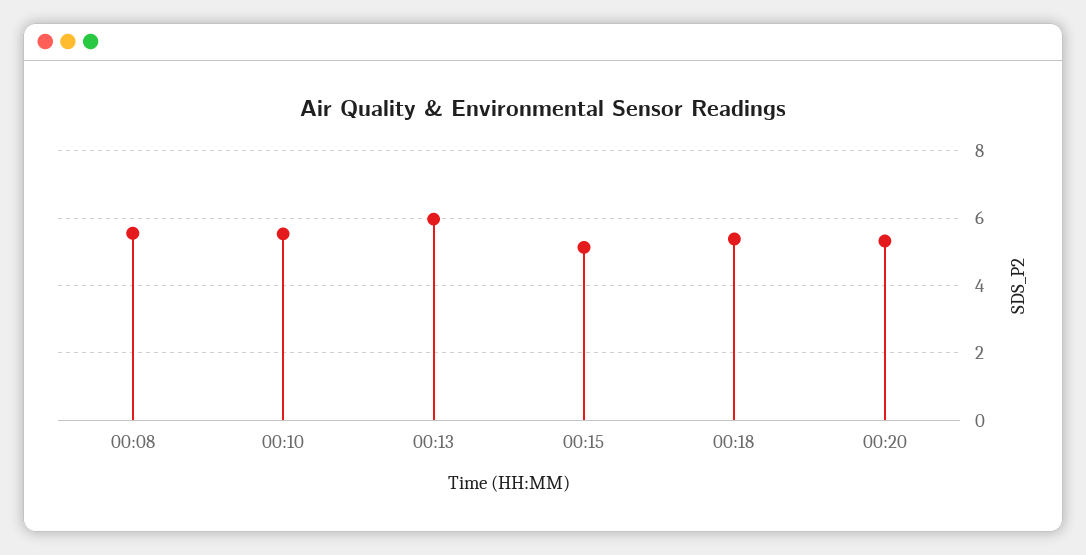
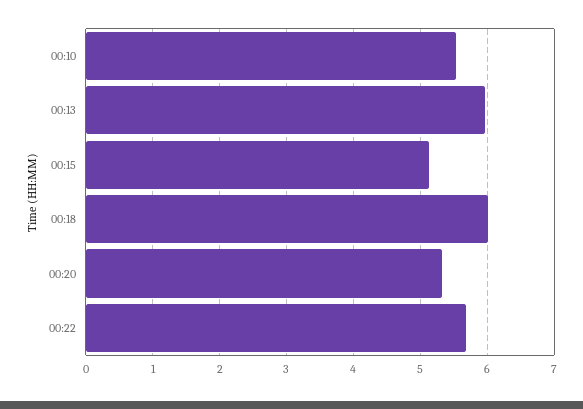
00:08: 5.6 -> none
00:18: 5.4 -> 6
00:22: none -> 5.7

